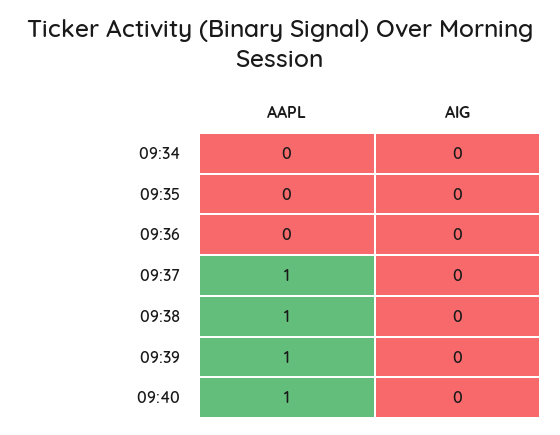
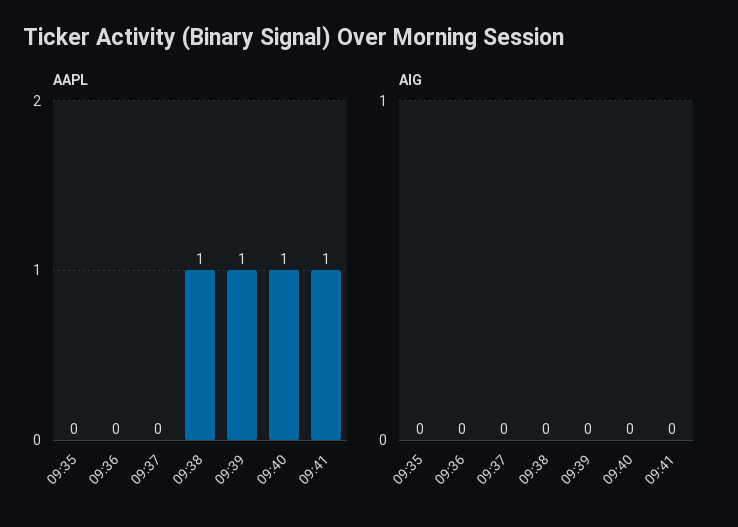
AAPL, 09:34: 0 -> none
AIG, 09:34: 0 -> none
AAPL, 09:37: 1 -> 0
AAPL, 09:41: none -> 1
AIG, 09:41: none -> 0

